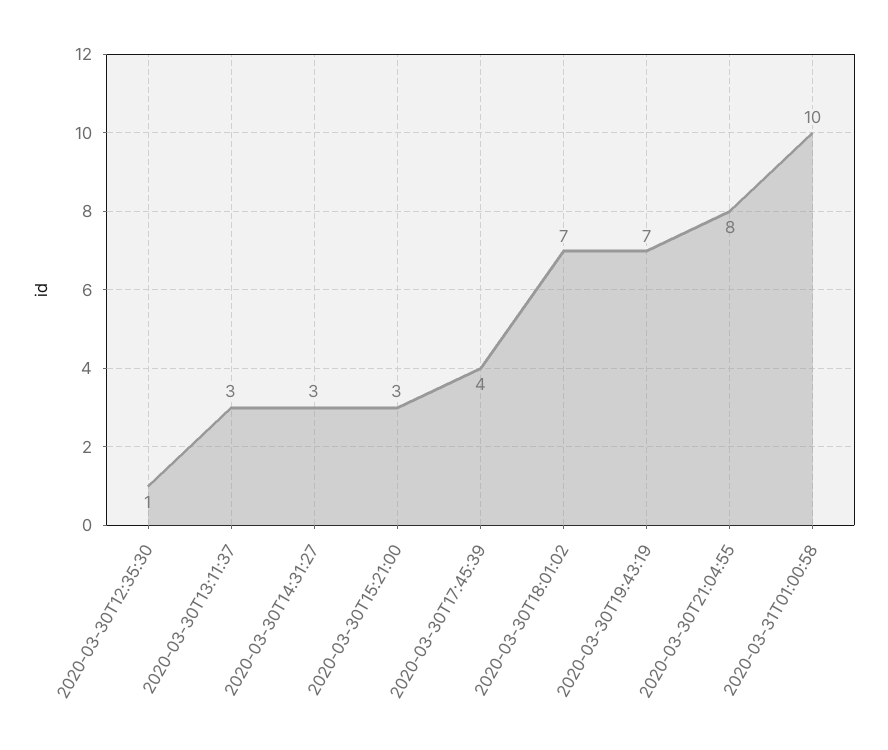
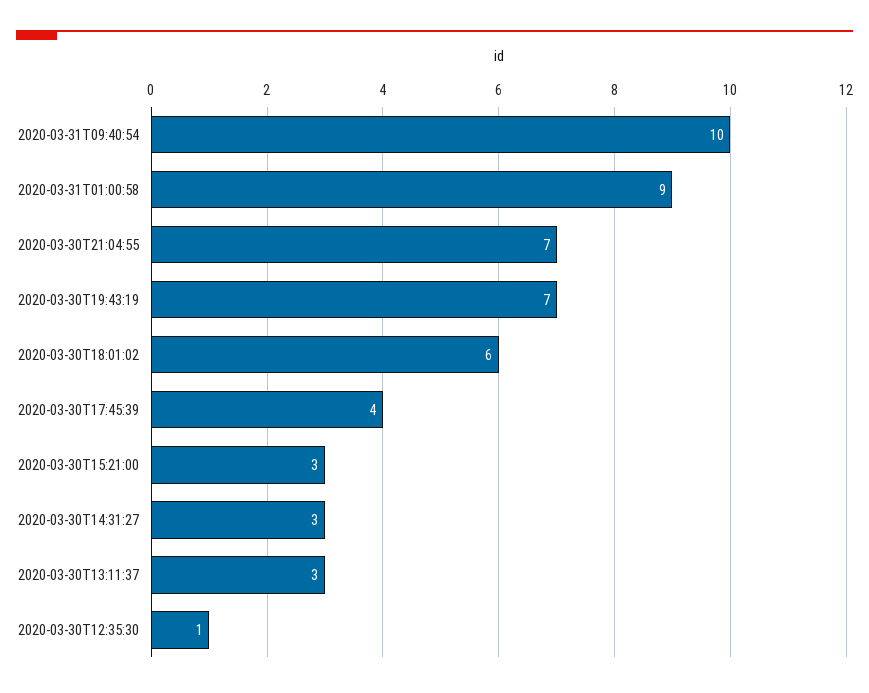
2020-03-30T18:01:02: 7 -> 6
2020-03-30T21:04:55: 8 -> 7
2020-03-31T01:00:58: 10 -> 9
2020-03-31T09:40:54: none -> 10

